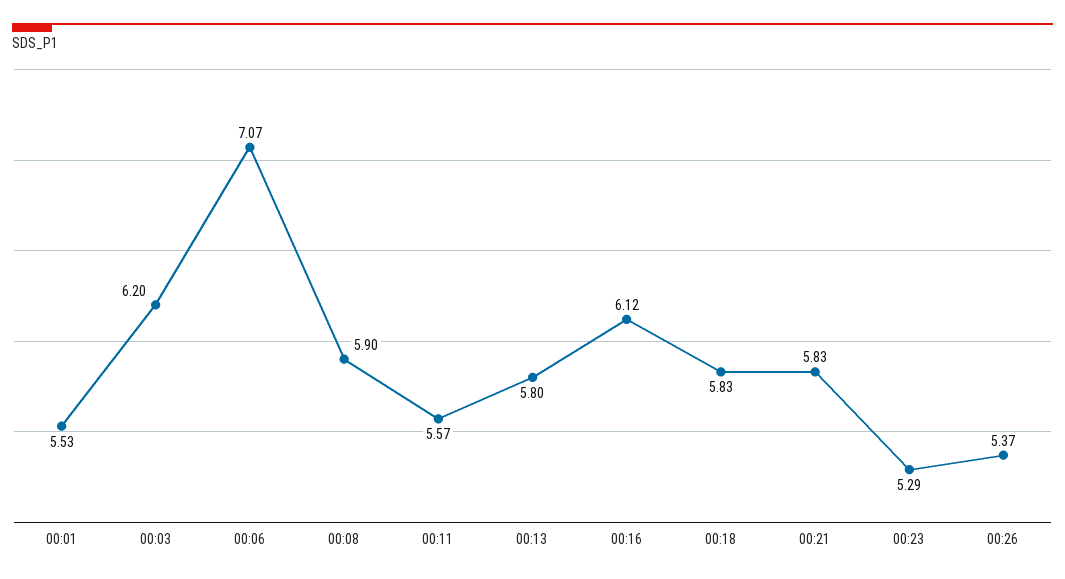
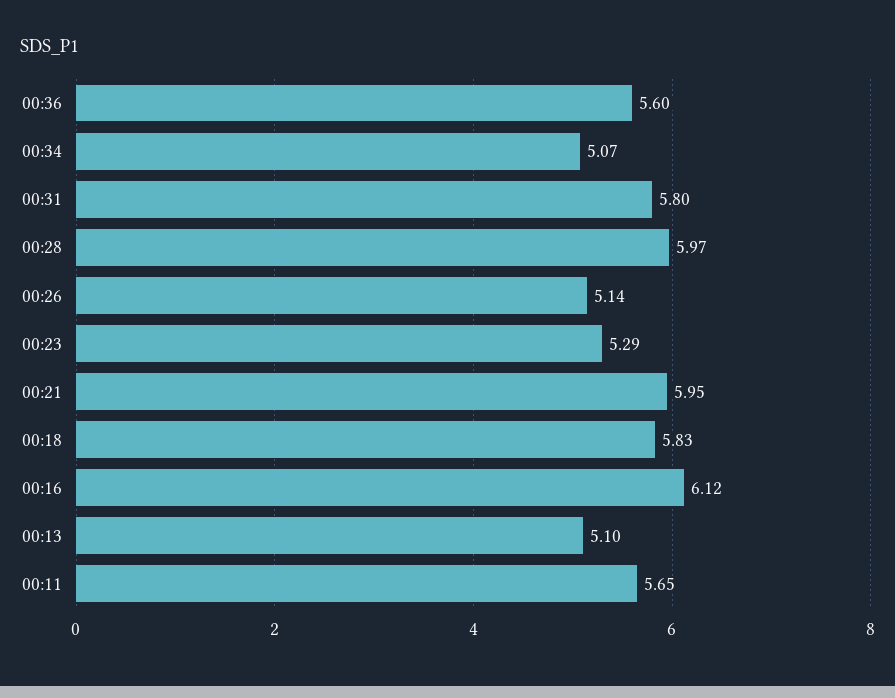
00:01: 5.53 -> none
00:03: 6.2 -> none
00:06: 7.07 -> none
00:08: 5.9 -> none
00:11: 5.57 -> 5.65
00:13: 5.8 -> 5.1
00:21: 5.83 -> 5.95
00:26: 5.37 -> 5.14
00:36: none -> 5.6
00:34: none -> 5.07
00:31: none -> 5.8
00:28: none -> 5.97

